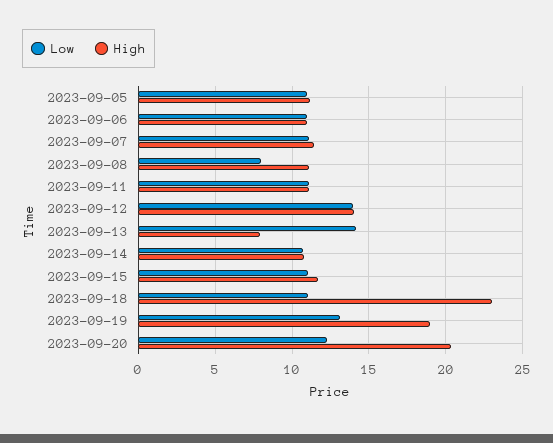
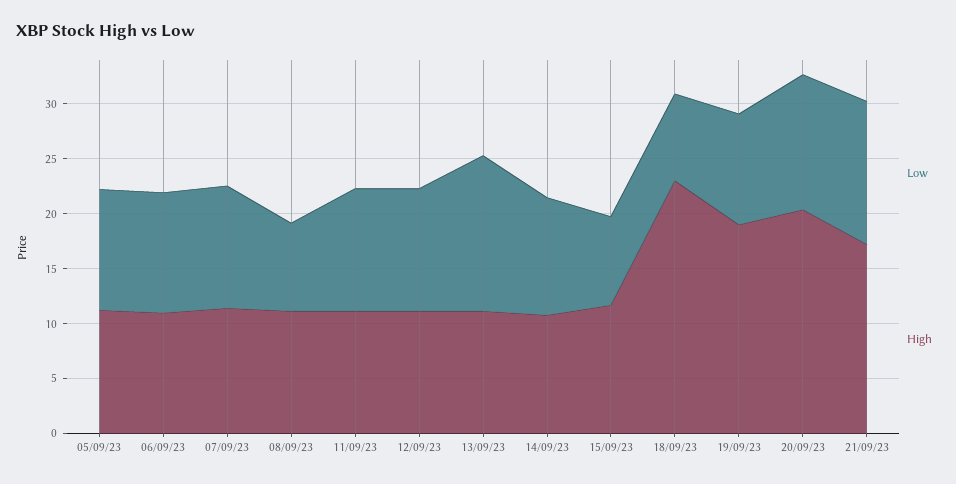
Low, 2023-09-12: 14 -> 11
High, 2023-09-12: 14 -> 11
High, 2023-09-13: 8 -> 11
Low, 2023-09-15: 11 -> 8
Low, 2023-09-18: 11 -> 8
Low, 2023-09-19: 13 -> 10
Low, 21/09/23: none -> 13
High, 21/09/23: none -> 17

